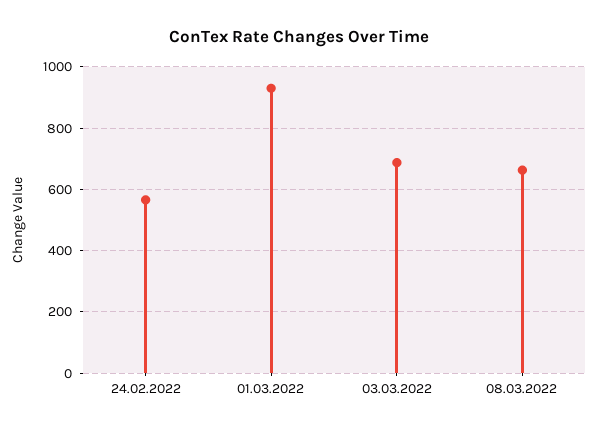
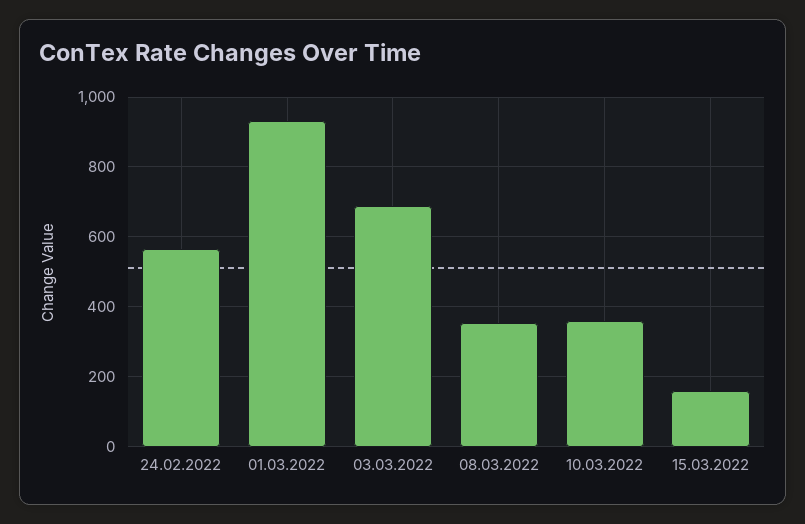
08.03.2022: 660 -> 360
10.03.2022: none -> 360
15.03.2022: none -> 160

